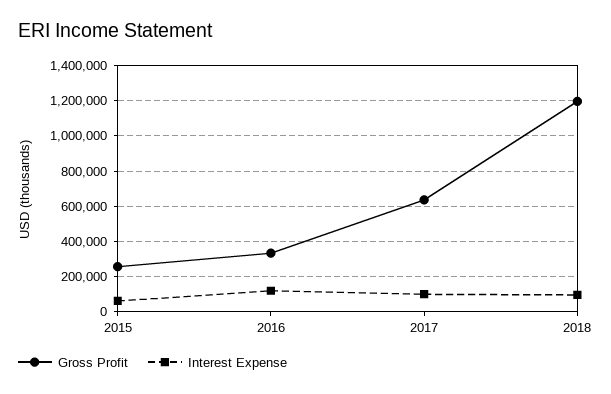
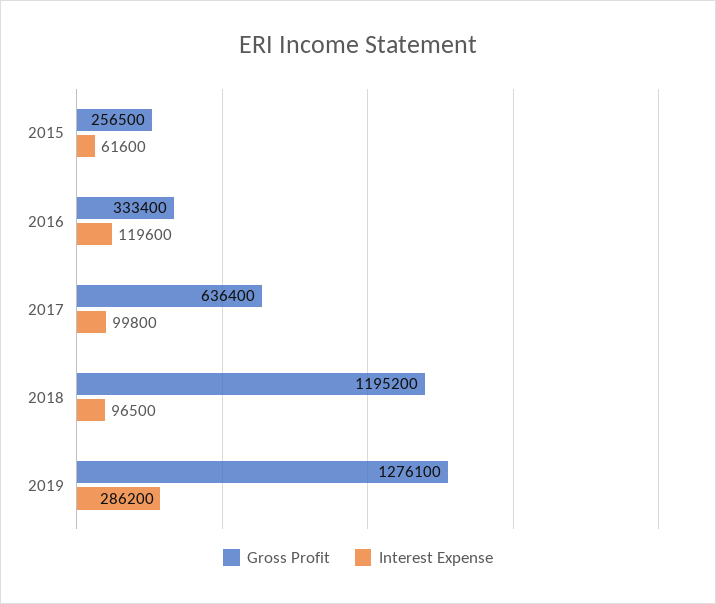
Gross Profit, 2019: none -> 1276100
Interest Expense, 2019: none -> 286200

